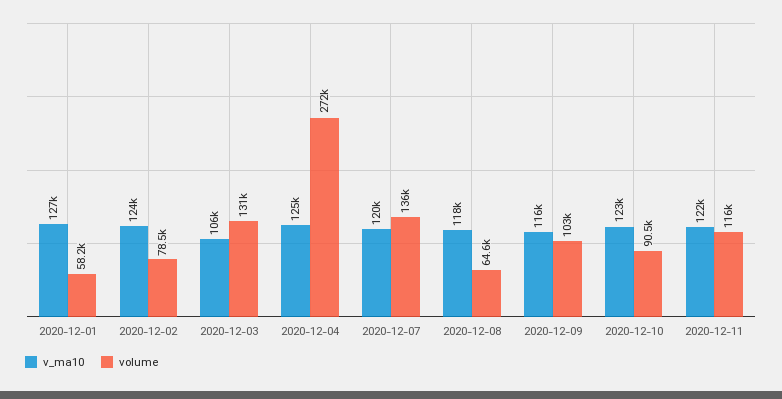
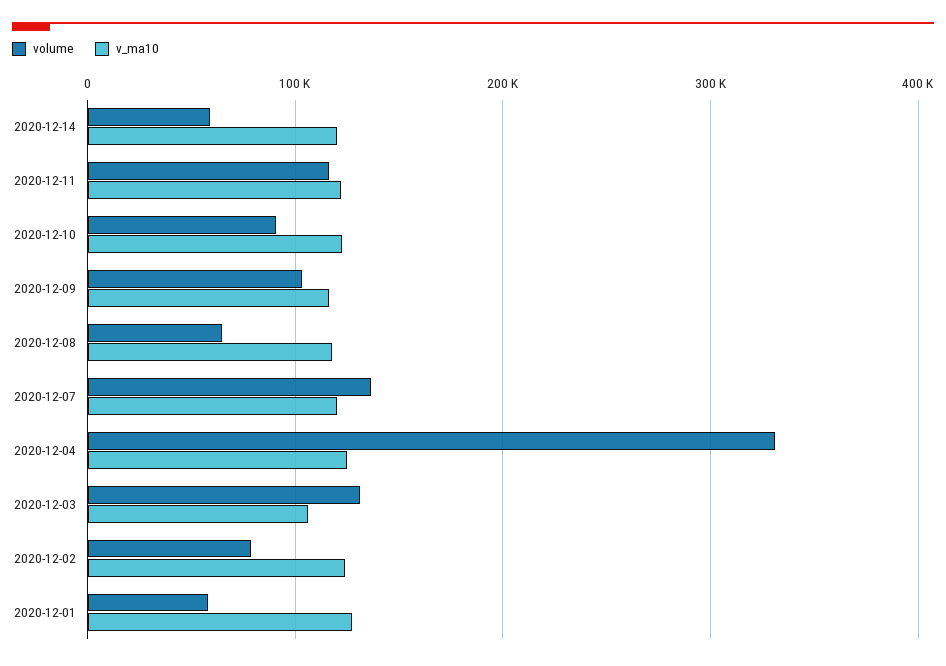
volume, 2020-12-04: 272000 -> 330000
volume, 2020-12-14: none -> 60000
v_ma10, 2020-12-14: none -> 120000

